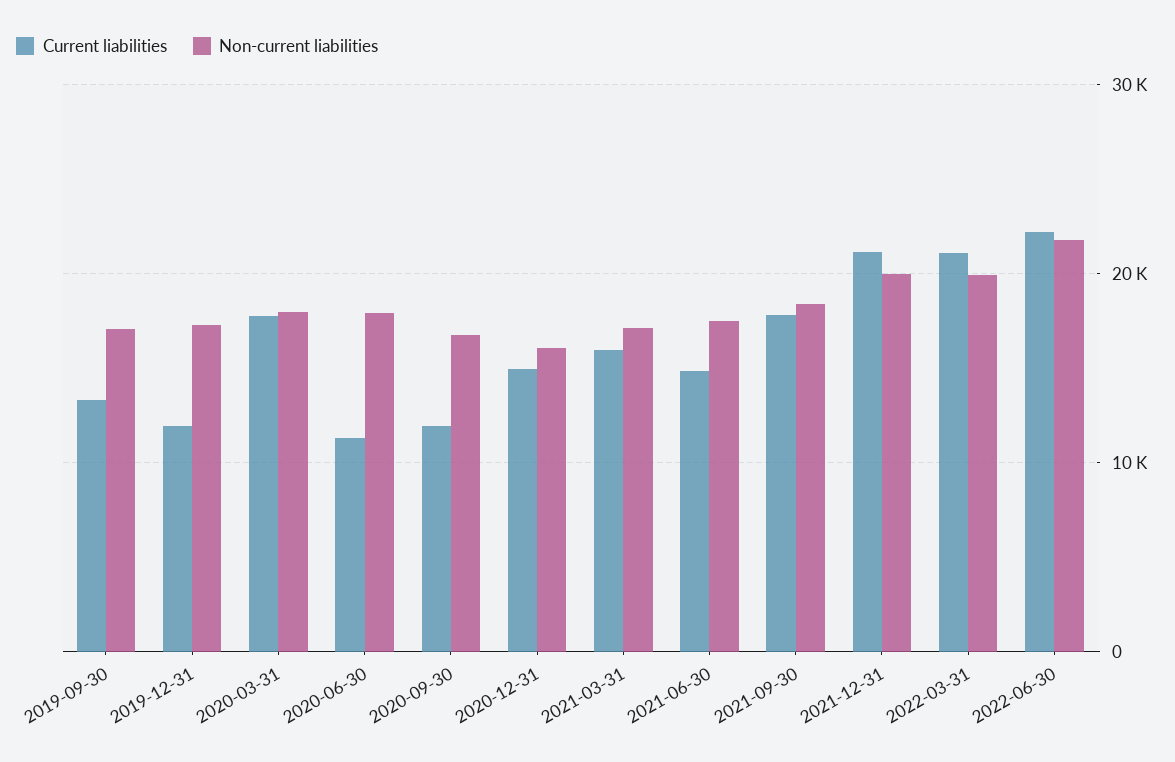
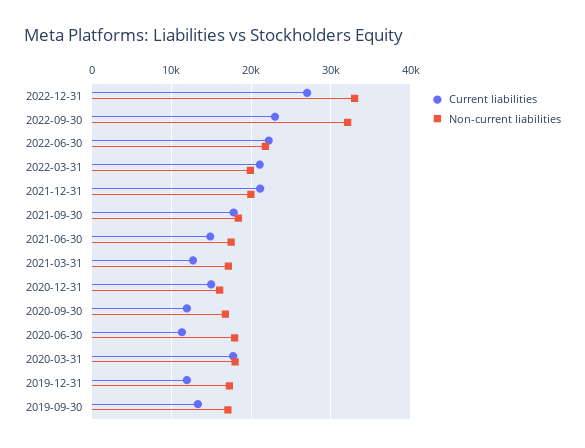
Current liabilities, 2021-03-31: 16000 -> 13000
Current liabilities, 2022-12-31: none -> 27000
Non-current liabilities, 2022-12-31: none -> 33000
Current liabilities, 2022-09-30: none -> 23000
Non-current liabilities, 2022-09-30: none -> 32000

